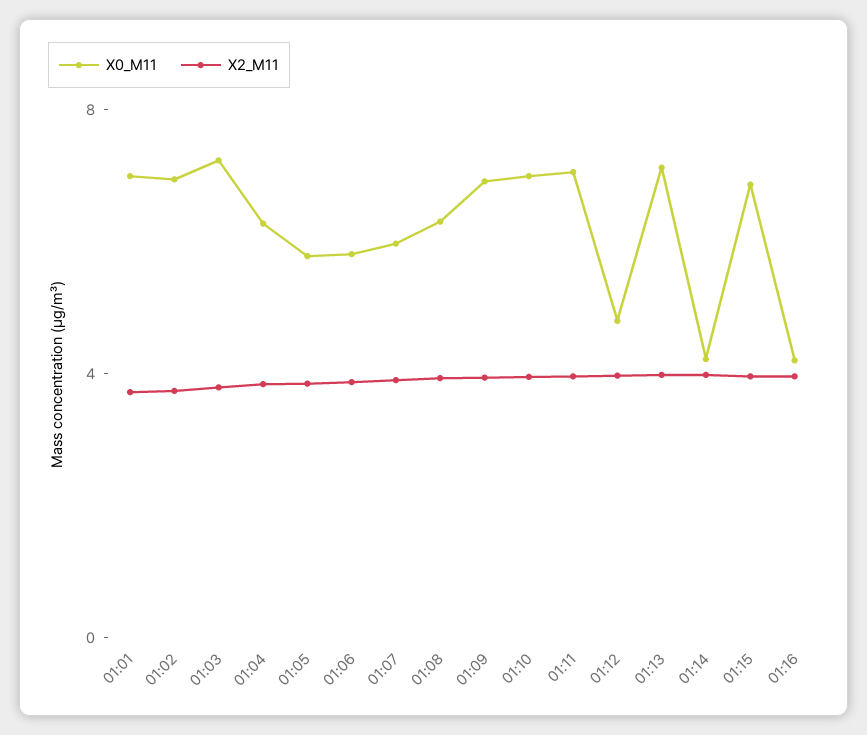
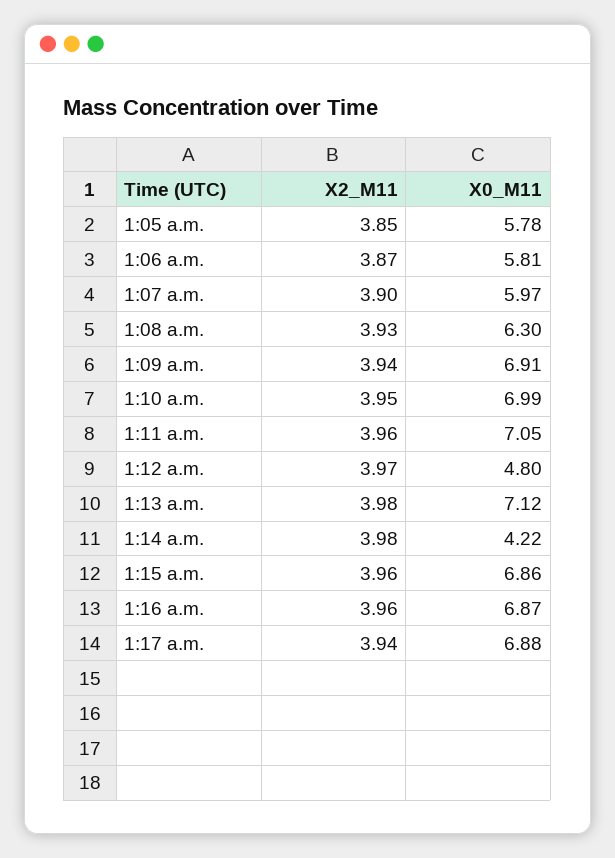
X0_M11, 01:01: 7 -> none
X2_M11, 01:01: 4 -> none
X0_M11, 01:02: 7 -> none
X2_M11, 01:02: 4 -> none
X0_M11, 01:03: 7 -> none
X2_M11, 01:03: 4 -> none
X0_M11, 01:04: 6 -> none
X2_M11, 01:04: 4 -> none
X0_M11, 01:16: 4 -> 6.87
X2_M11, 1:17 a.m.: none -> 3.94
X0_M11, 1:17 a.m.: none -> 6.88

